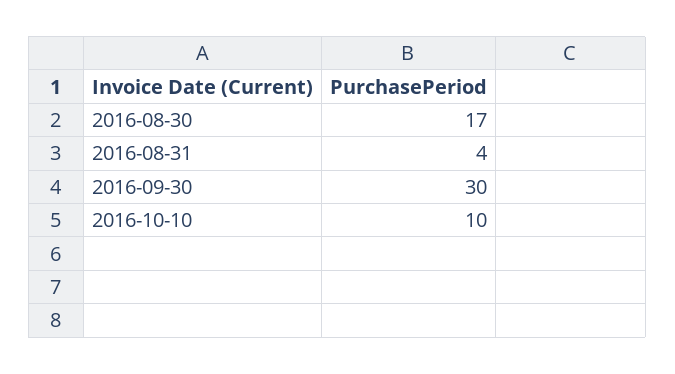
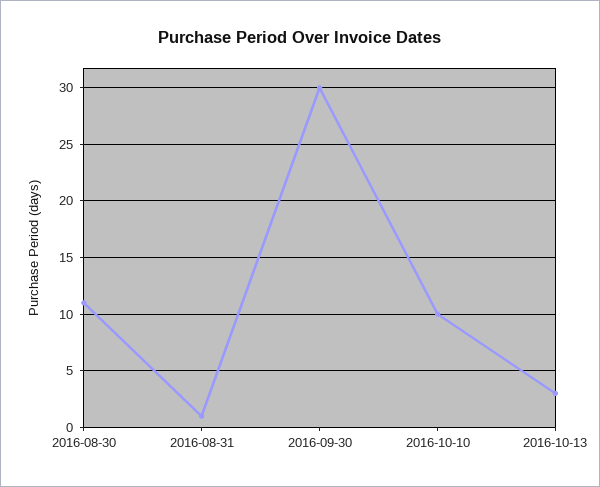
2016-08-30: 17 -> 11
2016-08-31: 4 -> 1
2016-10-13: none -> 3

